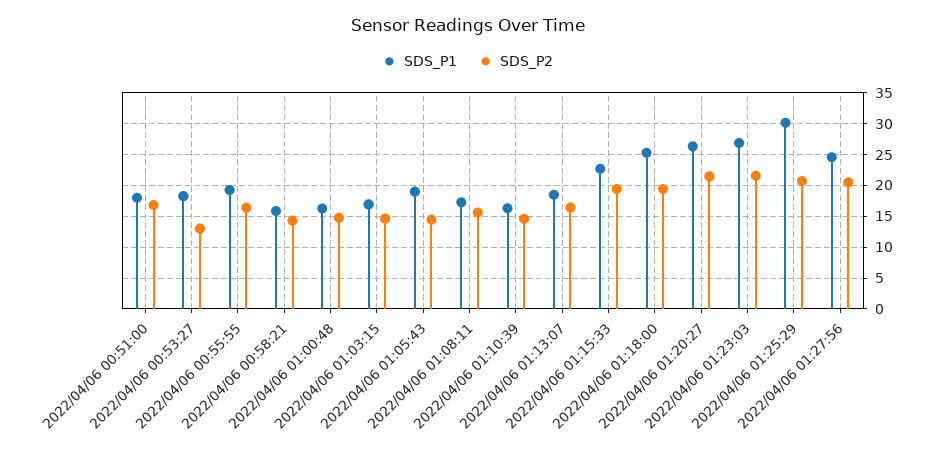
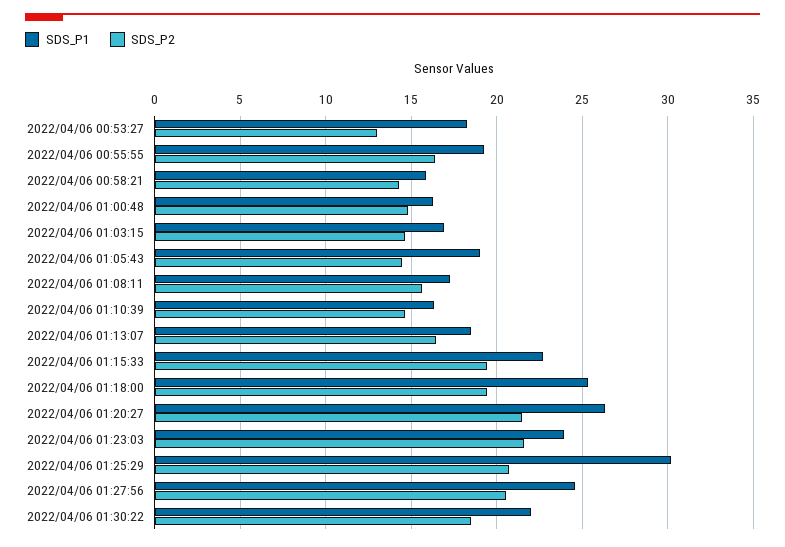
SDS_P1, 2022/04/06 00:51:00: 18 -> none
SDS_P2, 2022/04/06 00:51:00: 17 -> none
SDS_P1, 2022/04/06 01:23:03: 27 -> 24
SDS_P1, 2022/04/06 01:30:22: none -> 22
SDS_P2, 2022/04/06 01:30:22: none -> 18.5

